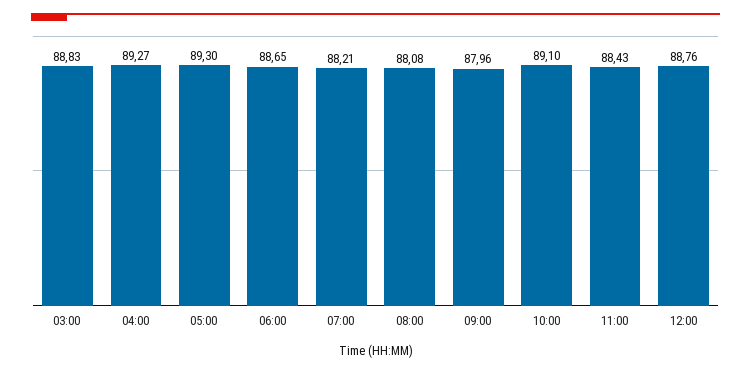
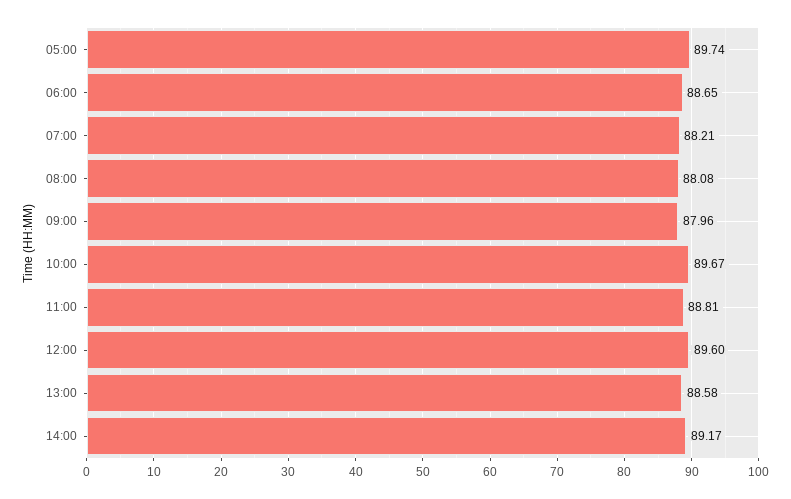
03:00: 88.83 -> none
04:00: 89.27 -> none
05:00: 89.3 -> 89.74
10:00: 89.1 -> 89.67
11:00: 88.43 -> 88.81
12:00: 88.76 -> 89.6
13:00: none -> 88.58
14:00: none -> 89.17

